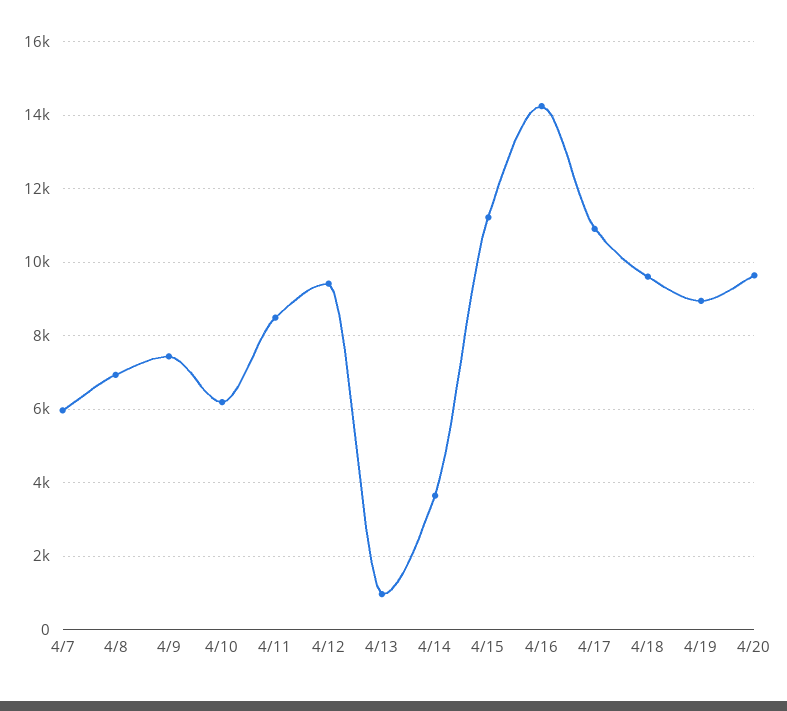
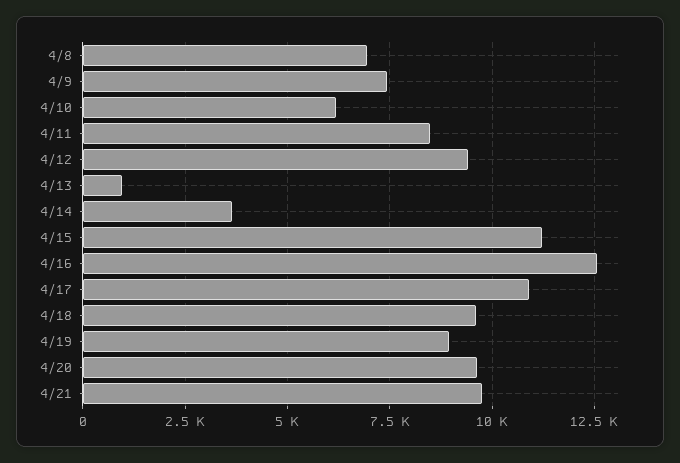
4/7: 6000 -> none
4/16: 14200 -> 12500
4/21: none -> 9750

